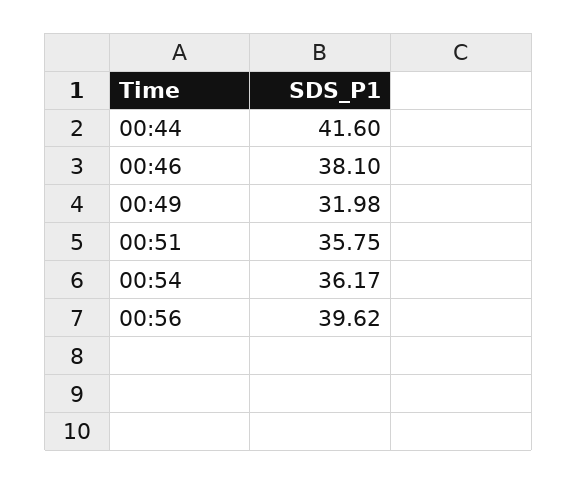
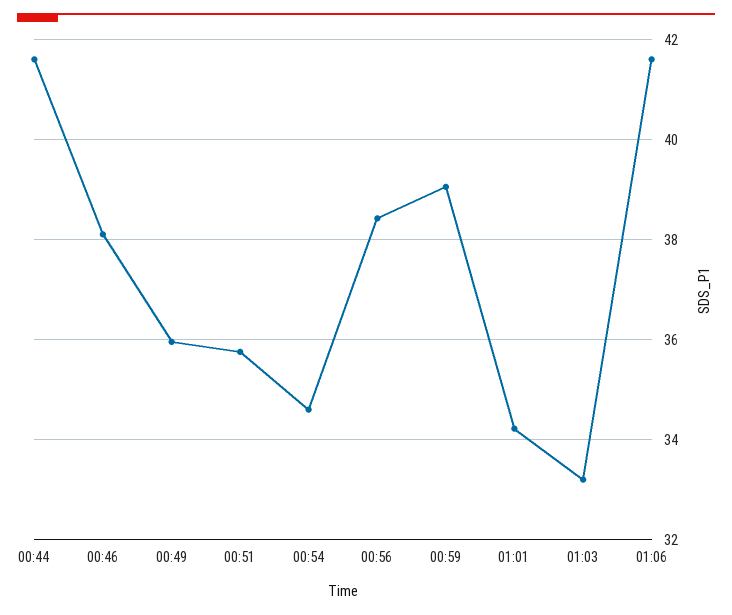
00:49: 31.98 -> 36
00:54: 36.17 -> 34.6
00:56: 39.62 -> 38.4
00:59: none -> 39
01:01: none -> 34.2
01:03: none -> 33.2
01:06: none -> 41.6

